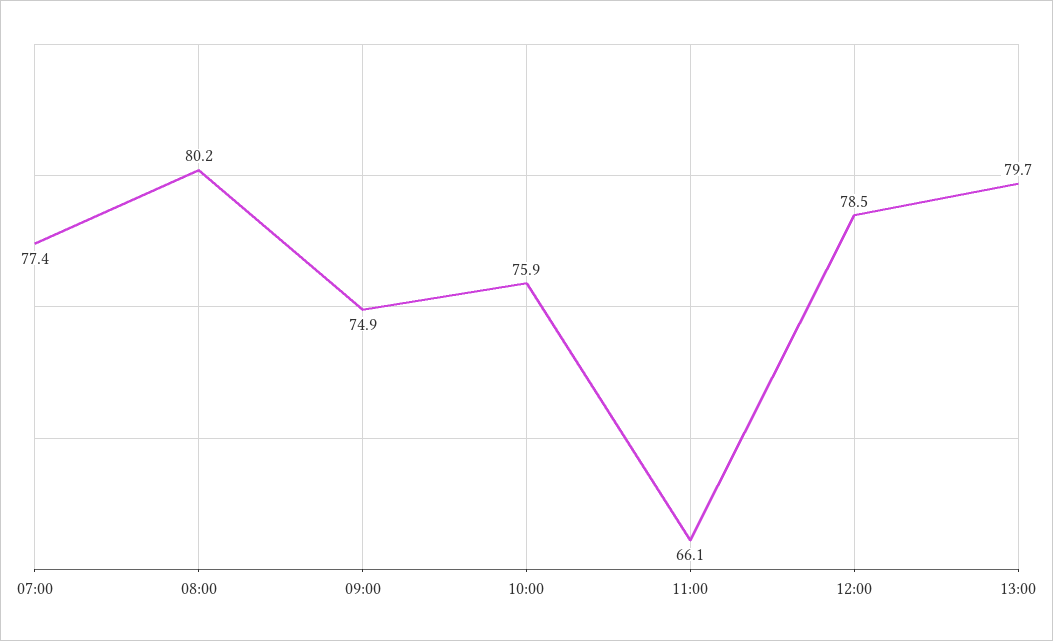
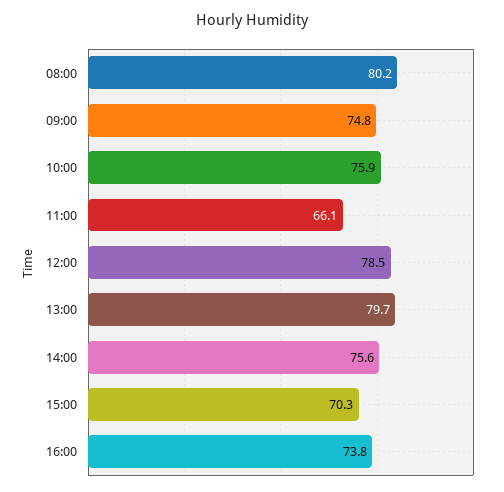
07:00: 77.4 -> none
09:00: 74.9 -> 74.8
14:00: none -> 75.6
15:00: none -> 70.3
16:00: none -> 73.8

